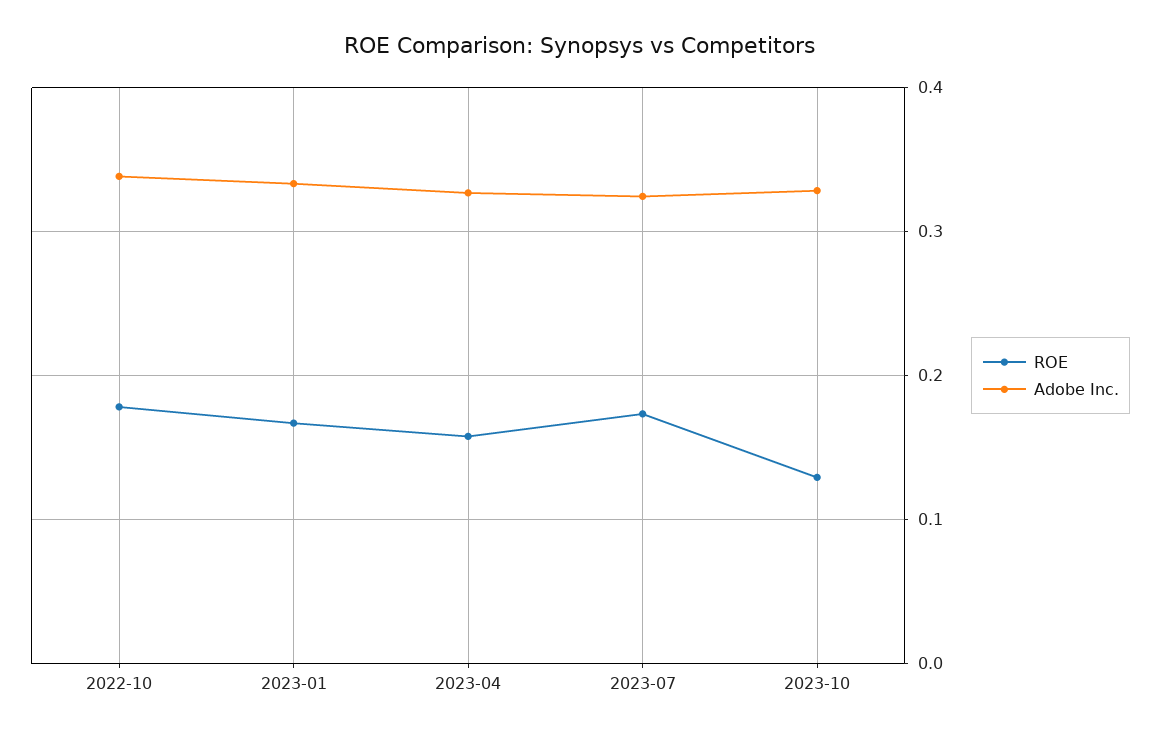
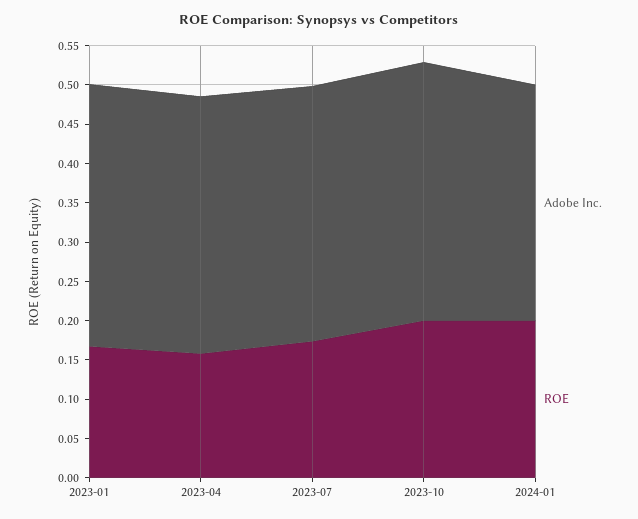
ROE, 2022-10: 0.18 -> none
Adobe Inc., 2022-10: 0.34 -> none
ROE, 2023-10: 0.13 -> 0.2
Adobe Inc., 2024-01: none -> 0.3
ROE, 2024-01: none -> 0.2

